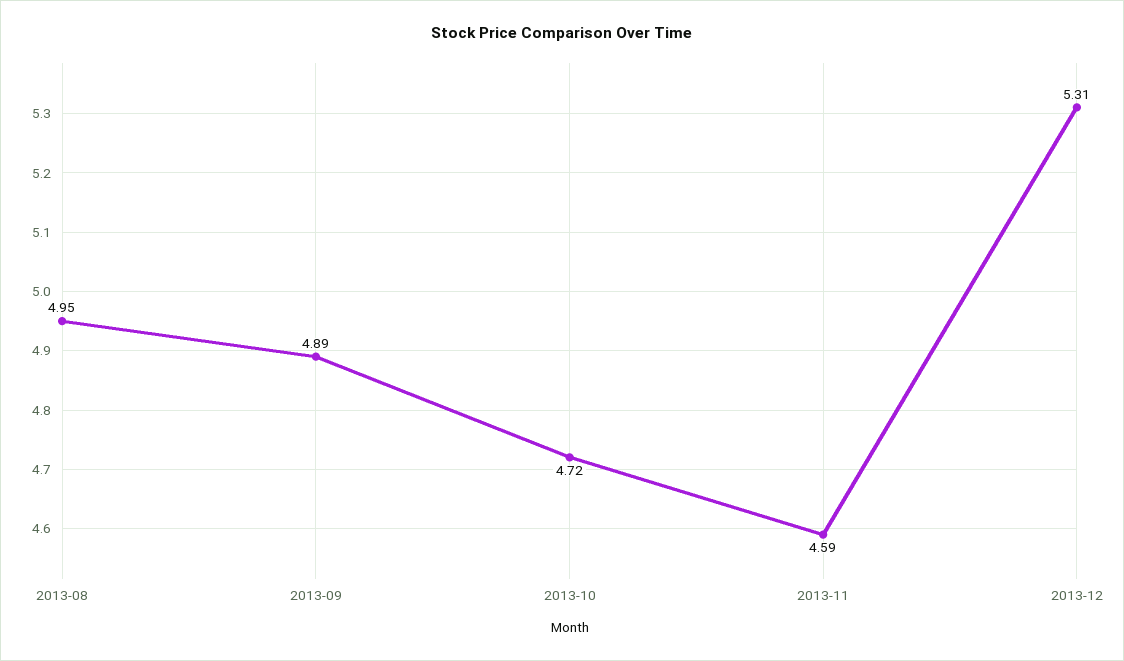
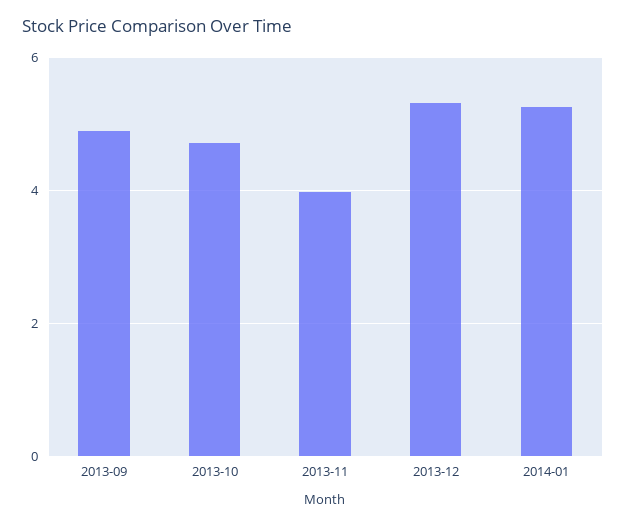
2013-08: 4.95 -> none
2013-11: 4.59 -> 4
2014-01: none -> 5.2

